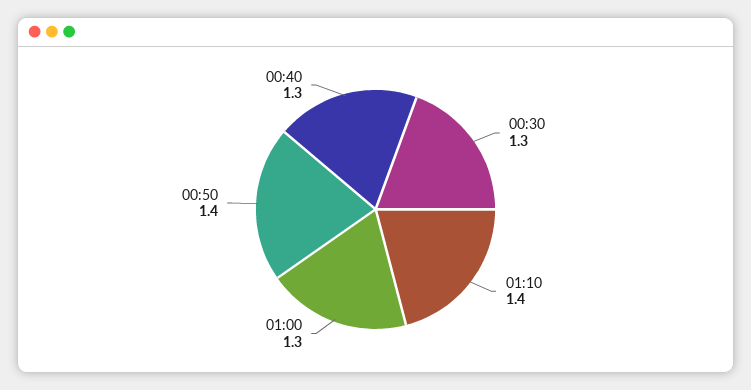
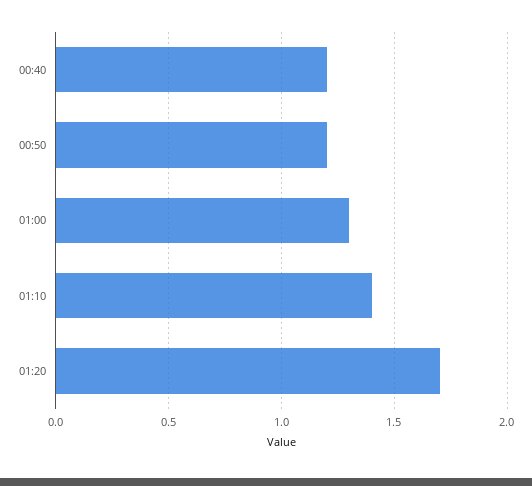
00:30: 1.3 -> none
00:50: 1.4 -> 1.2
00:40: 1.3 -> 1.2
01:20: none -> 1.7

